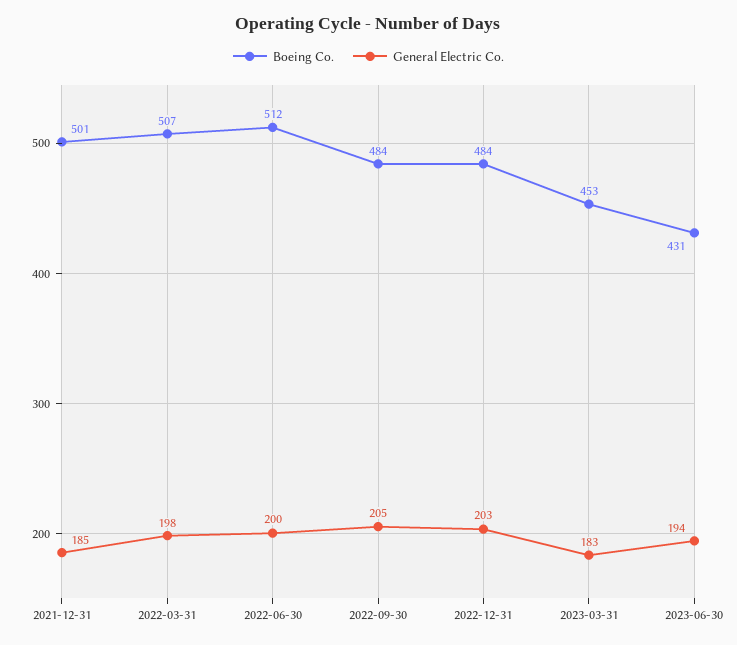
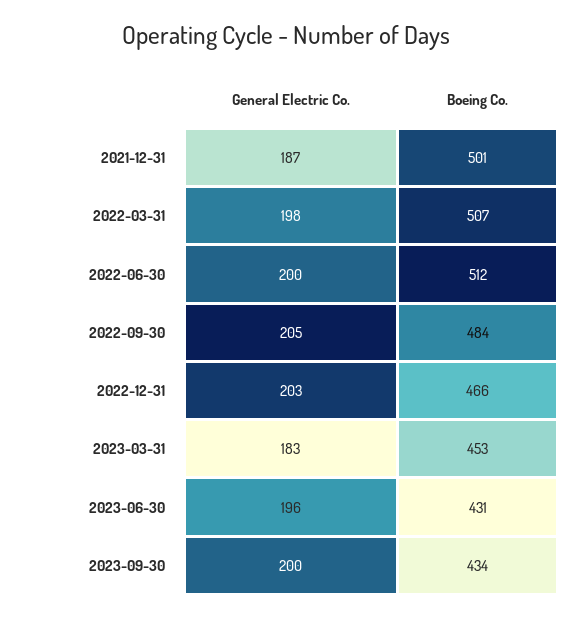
General Electric Co., 2021-12-31: 185 -> 187
Boeing Co., 2022-12-31: 484 -> 466
General Electric Co., 2023-06-30: 194 -> 196
General Electric Co., 2023-09-30: none -> 200
Boeing Co., 2023-09-30: none -> 434

